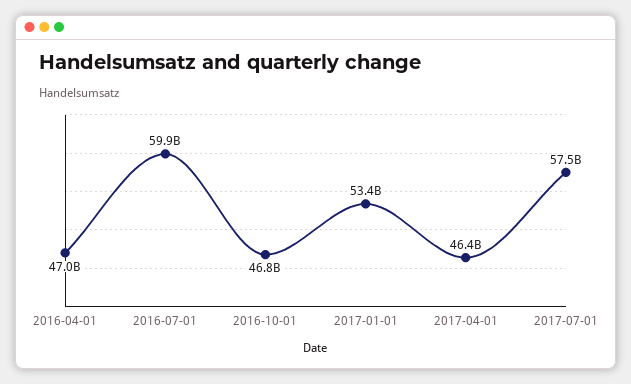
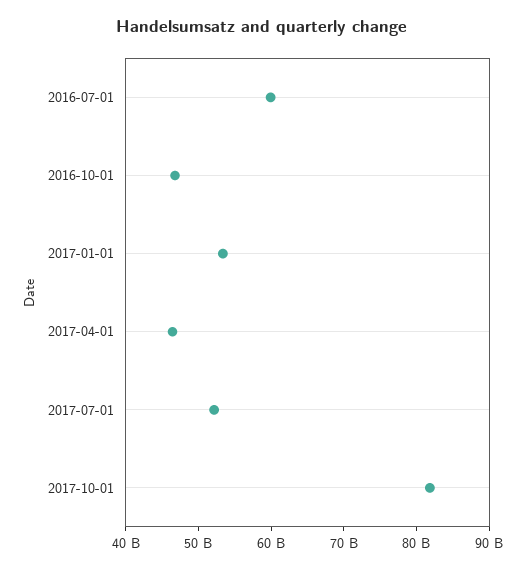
2016-04-01: 47000000000 -> none
2017-07-01: 57500000000 -> 52000000000
2017-10-01: none -> 82000000000

